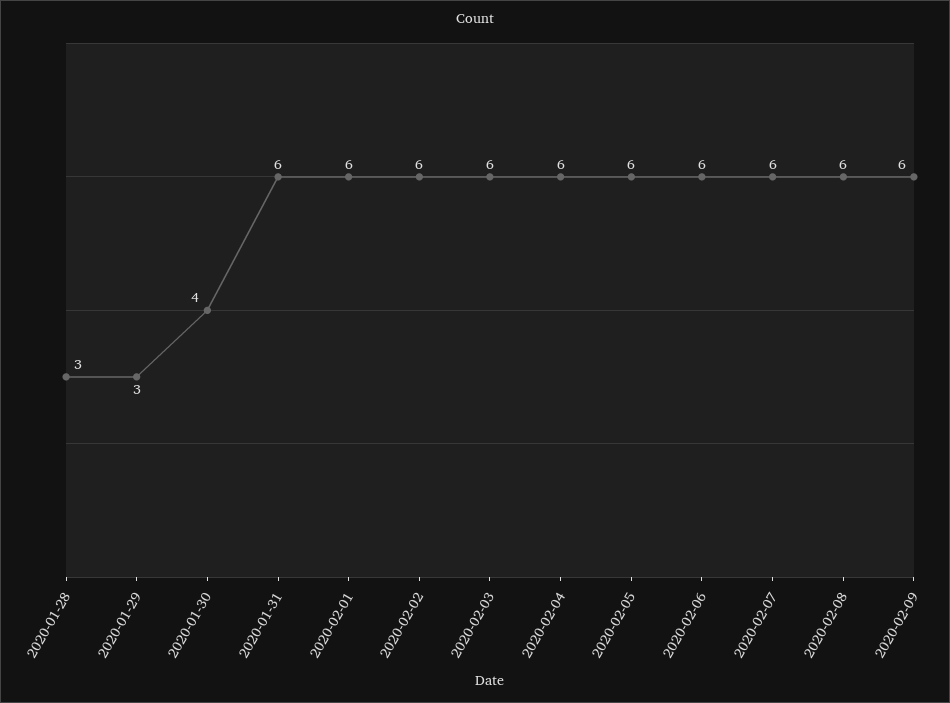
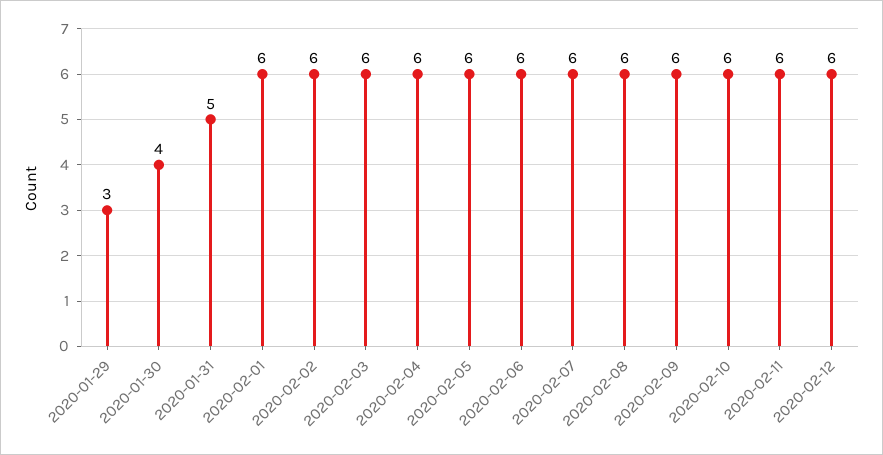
2020-01-28: 3 -> none
2020-01-31: 6 -> 5
2020-02-10: none -> 6
2020-02-11: none -> 6
2020-02-12: none -> 6

